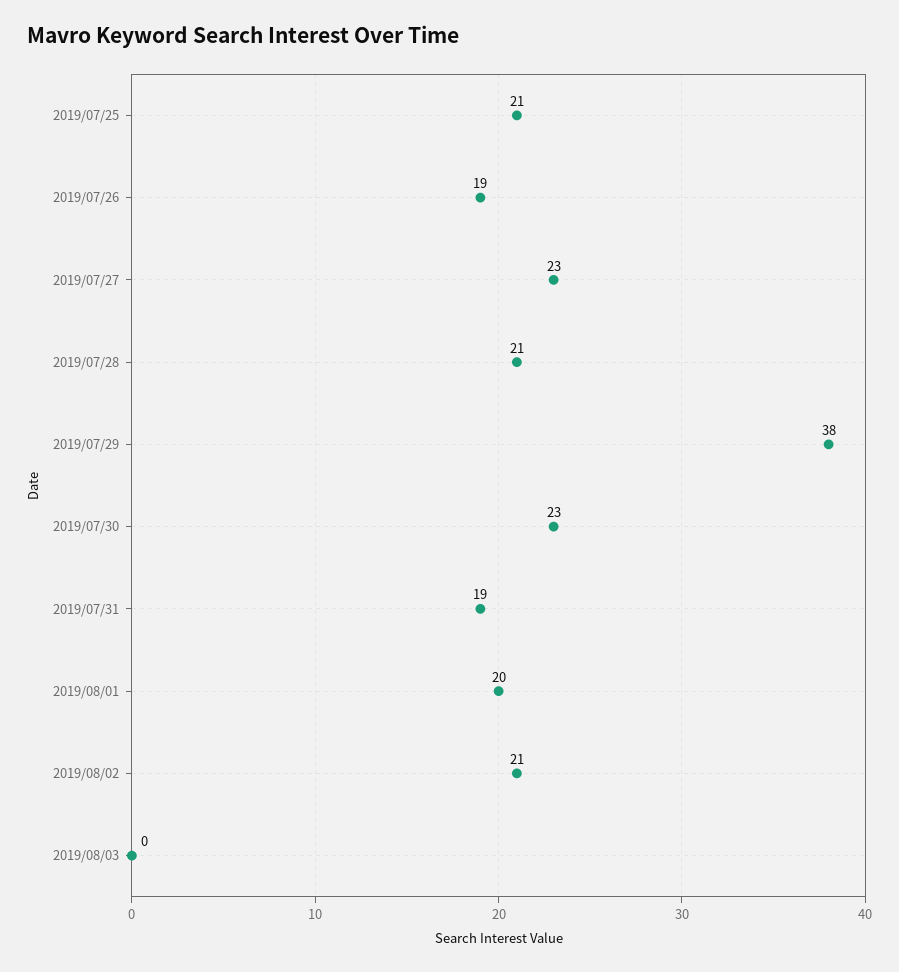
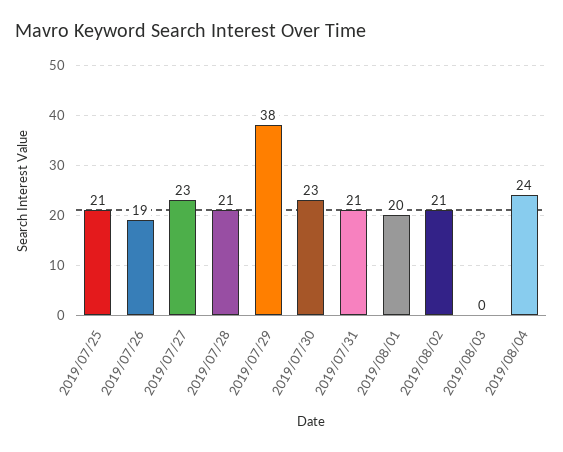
2019/07/31: 19 -> 21
2019/08/04: none -> 24

